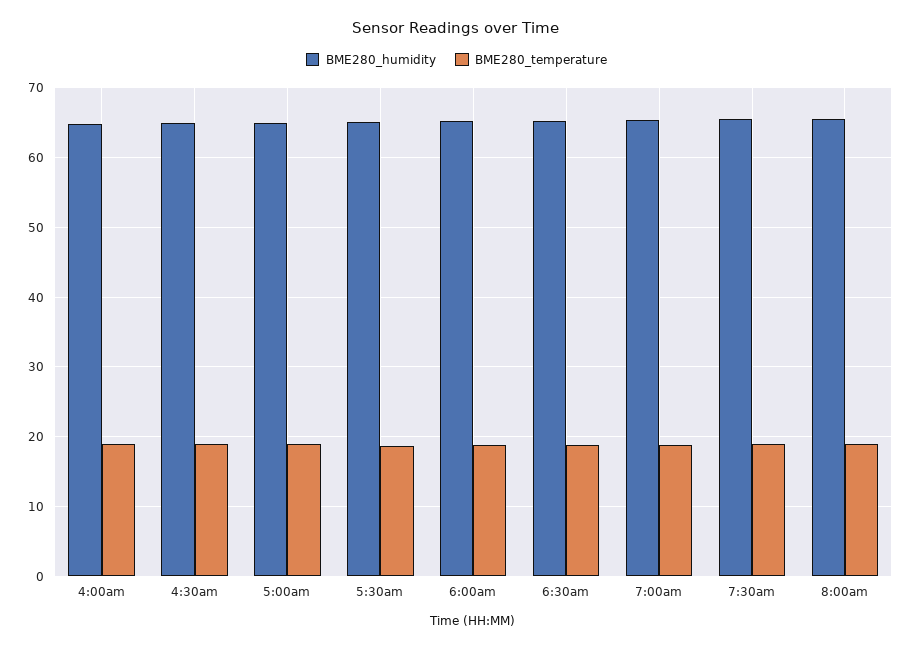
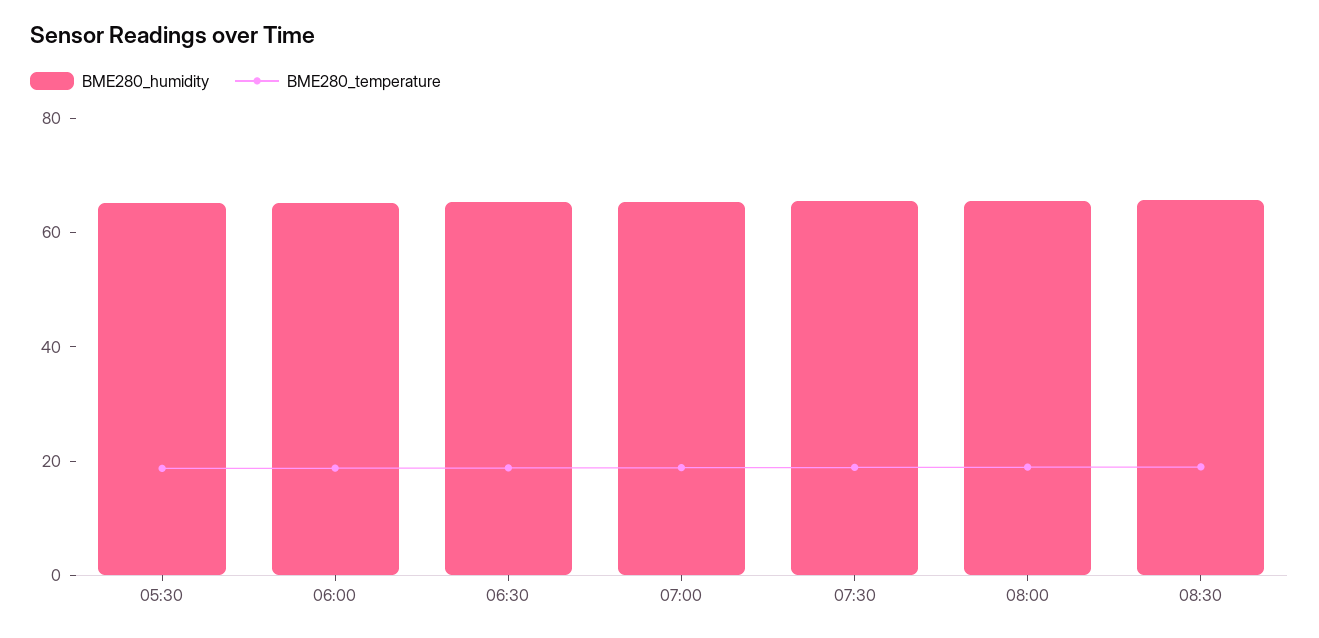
BME280_humidity, 4:00am: 65 -> none
BME280_temperature, 4:00am: 19 -> none
BME280_humidity, 4:30am: 65 -> none
BME280_temperature, 4:30am: 19 -> none
BME280_humidity, 5:00am: 65 -> none
BME280_temperature, 5:00am: 19 -> none
BME280_humidity, 08:30: none -> 65
BME280_temperature, 08:30: none -> 20

